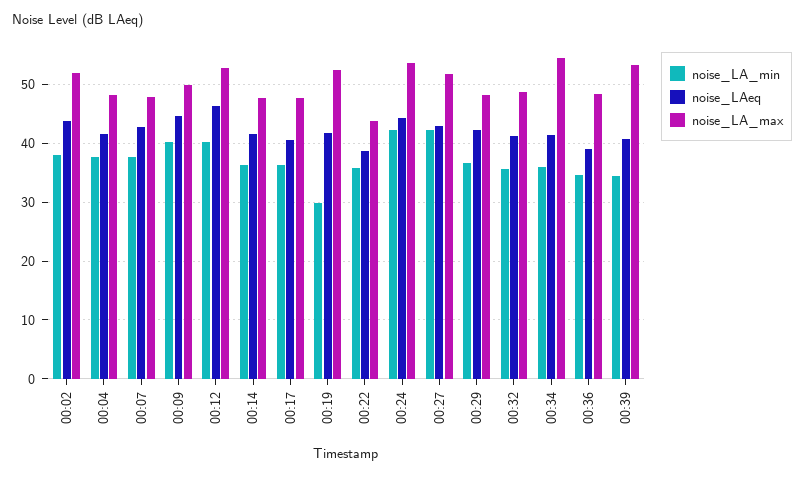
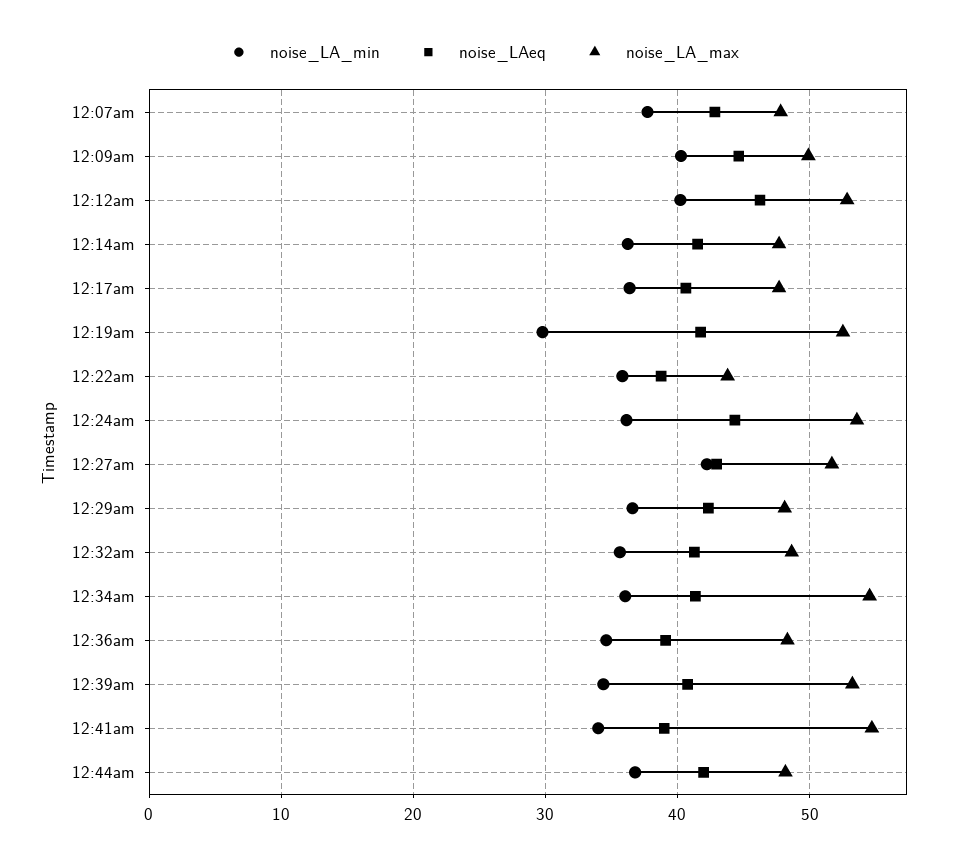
noise_LA_min, 00:02: 38 -> none
noise_LAeq, 00:02: 44 -> none
noise_LA_max, 00:02: 52 -> none
noise_LA_min, 00:04: 38 -> none
noise_LAeq, 00:04: 42 -> none
noise_LA_max, 00:04: 48 -> none
noise_LA_min, 00:24: 42 -> 36
noise_LA_min, 12:41am: none -> 34
noise_LAeq, 12:41am: none -> 39
noise_LA_max, 12:41am: none -> 55
noise_LA_min, 12:44am: none -> 37
noise_LAeq, 12:44am: none -> 42
noise_LA_max, 12:44am: none -> 48

